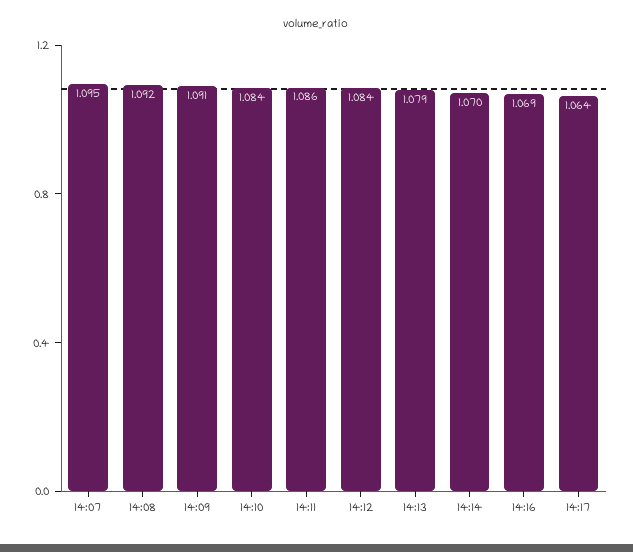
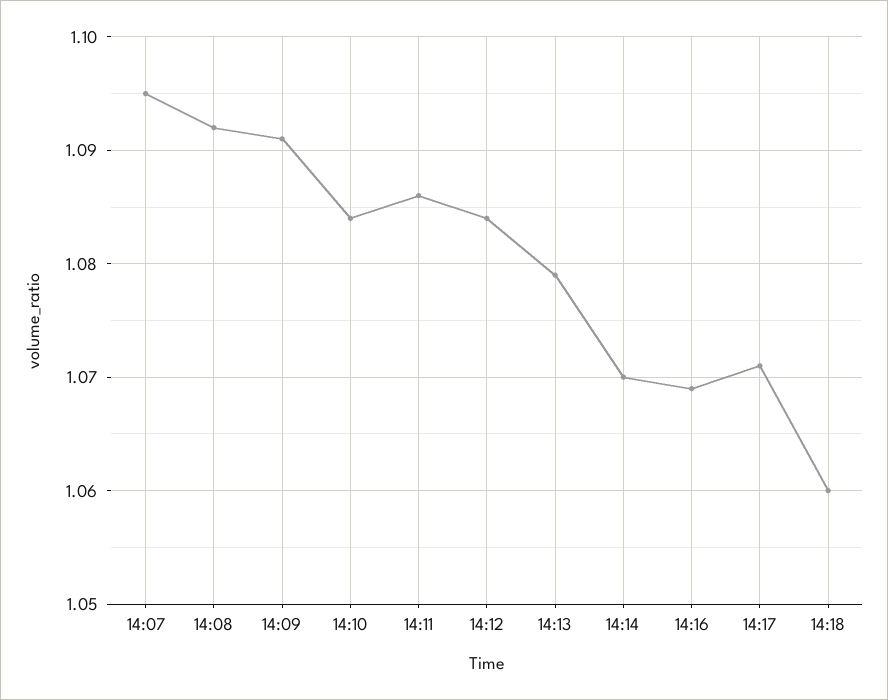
14:17: 1.064 -> 1.071
14:18: none -> 1.06

